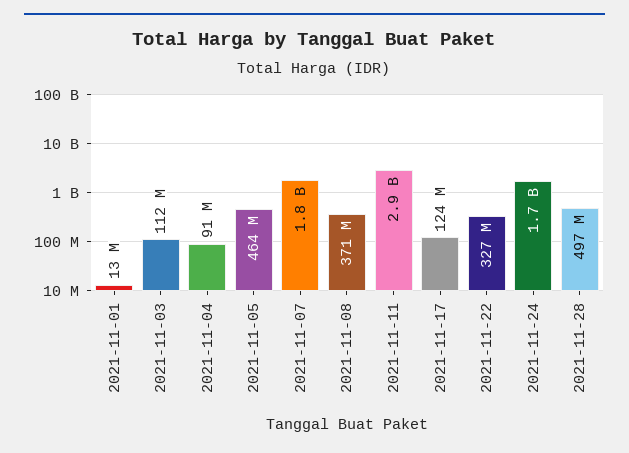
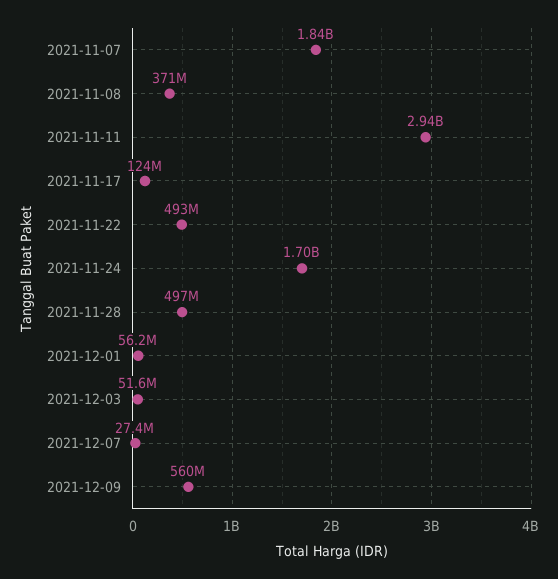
2021-11-01: 13000000 -> none
2021-11-03: 112000000 -> none
2021-11-04: 91000000 -> none
2021-11-05: 464000000 -> none
2021-11-22: 327000000 -> 493000000
2021-12-01: none -> 56200000
2021-12-03: none -> 51600000
2021-12-07: none -> 27400000
2021-12-09: none -> 560000000

